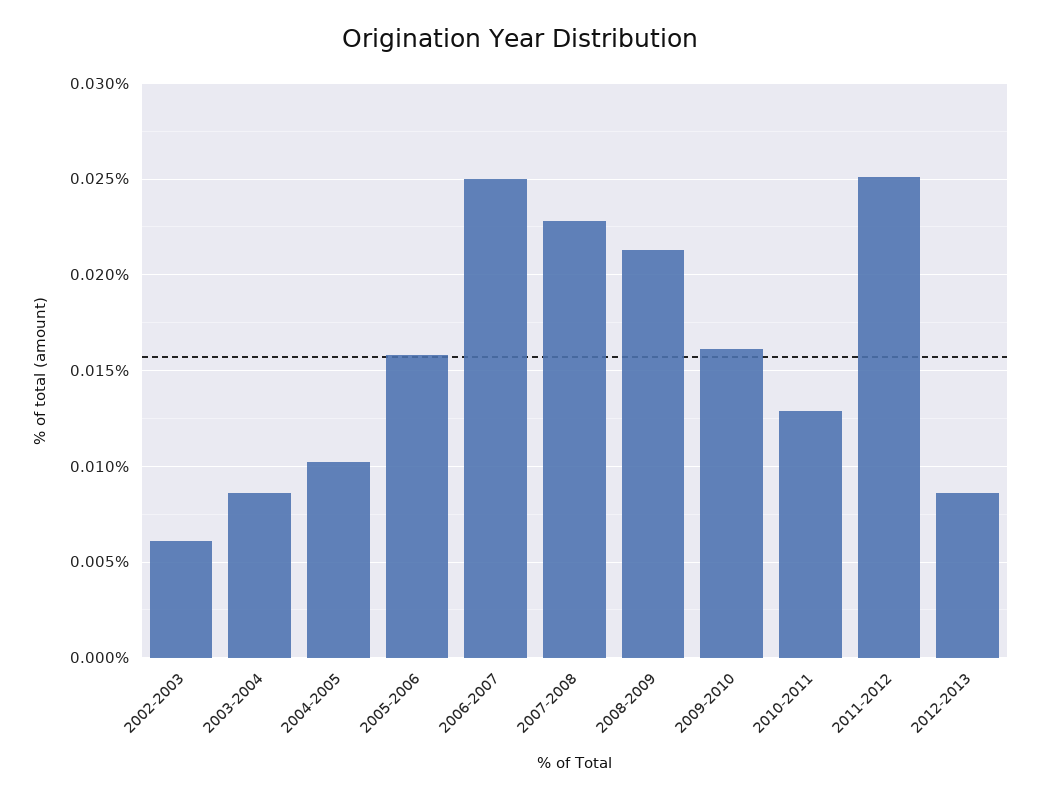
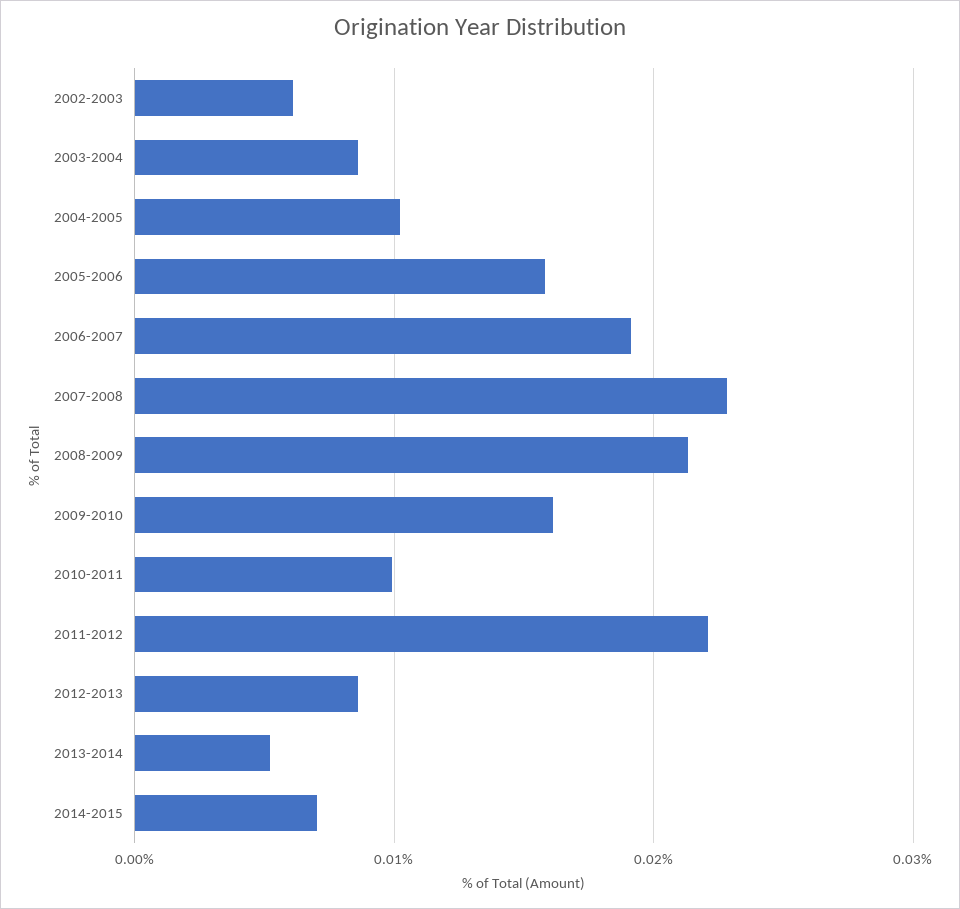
2006-2007: 0.025 -> 0.019
2010-2011: 0.013 -> 0.01
2011-2012: 0.025 -> 0.022
2013-2014: none -> 0.005
2014-2015: none -> 0.007

